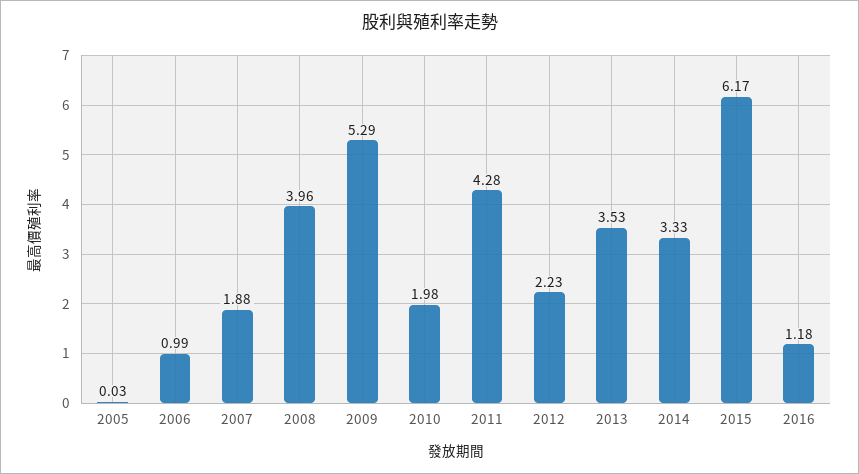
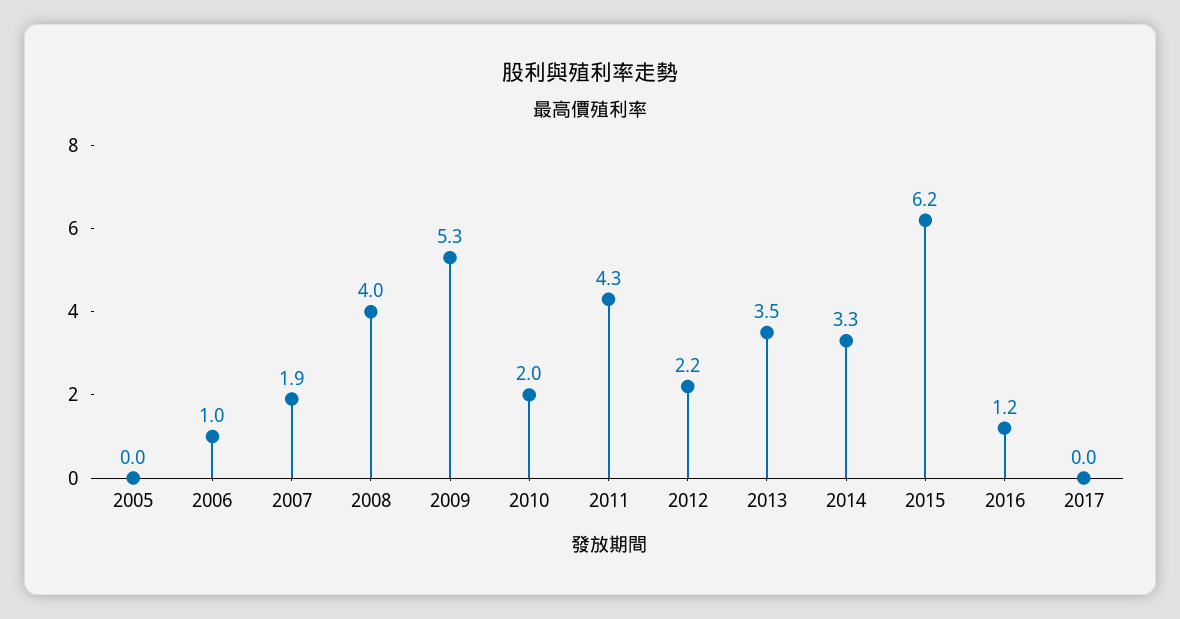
2017: none -> 0

